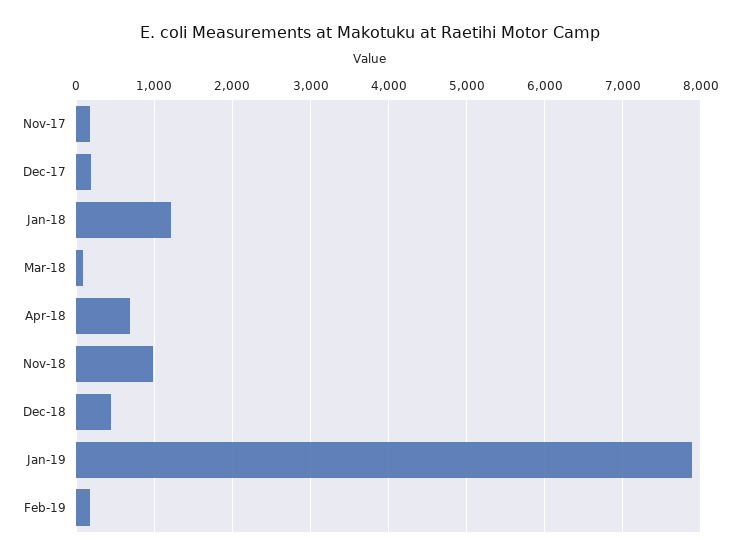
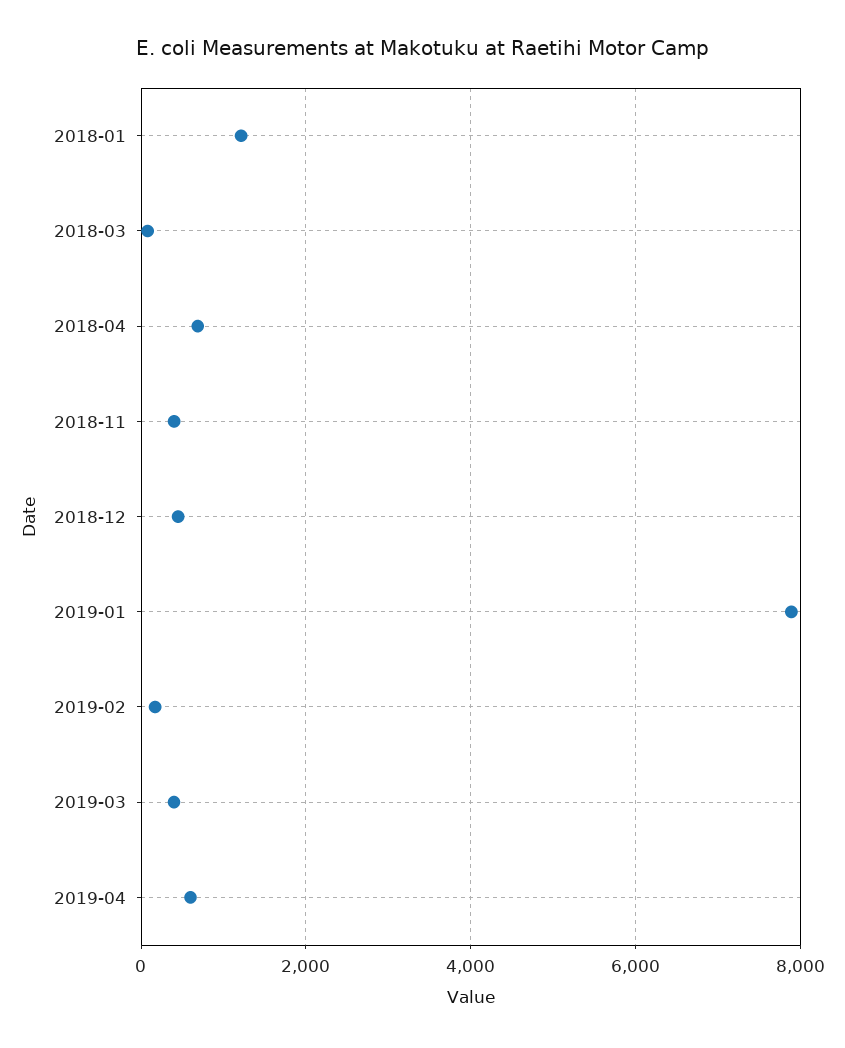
Nov-17: 200 -> none
Dec-17: 200 -> none
Nov-18: 1000 -> 400
2019-03: none -> 400
2019-04: none -> 600

